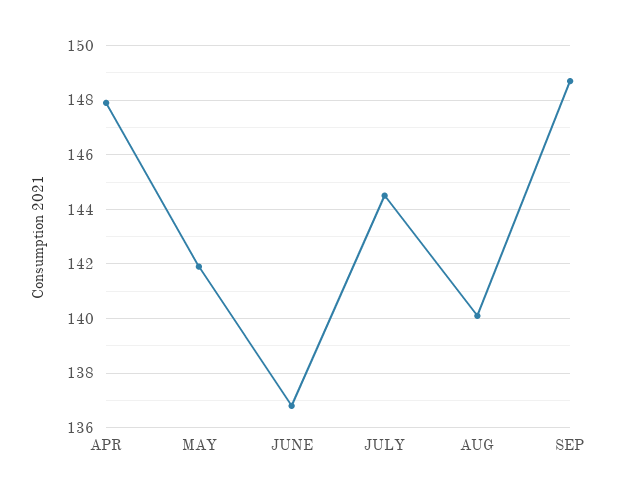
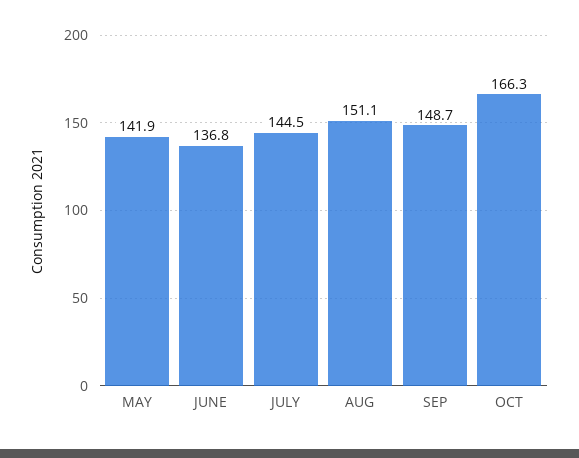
APR: 148 -> none
AUG: 140 -> 151.1
OCT: none -> 166.3

